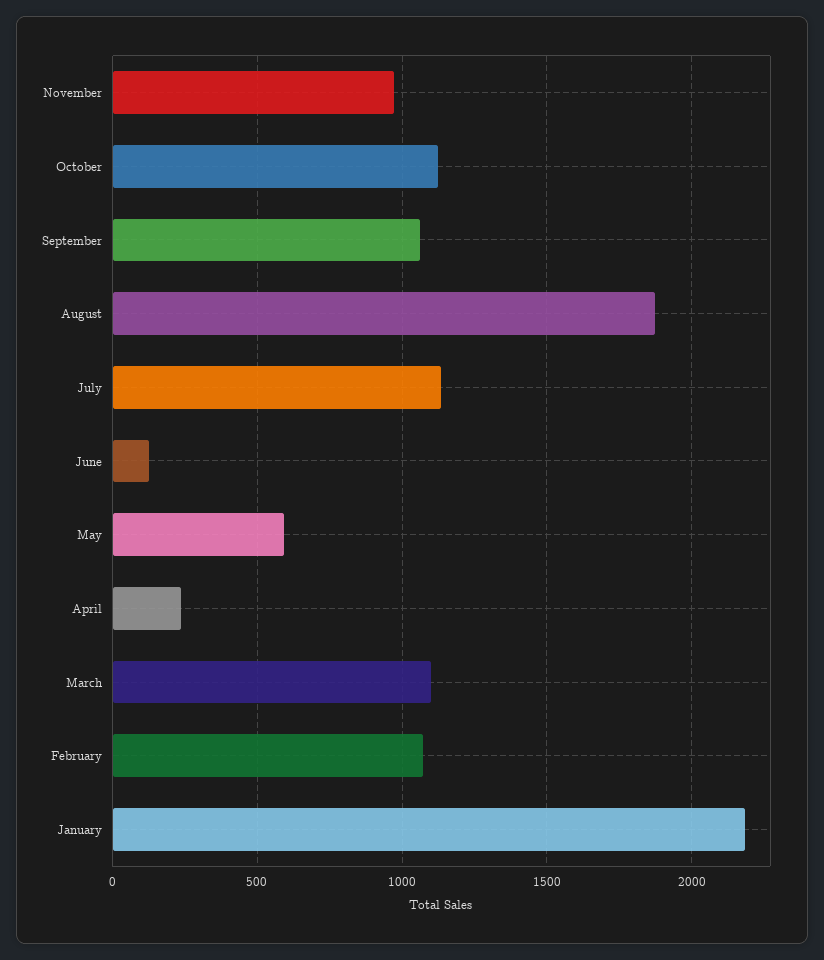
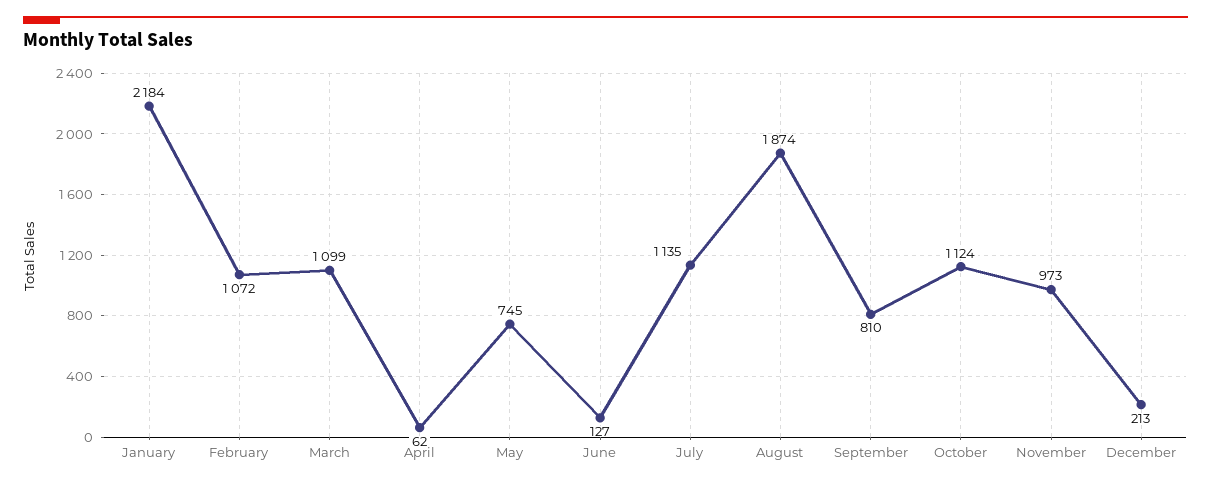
September: 1050 -> 810
May: 600 -> 745
April: 250 -> 62
December: none -> 213

